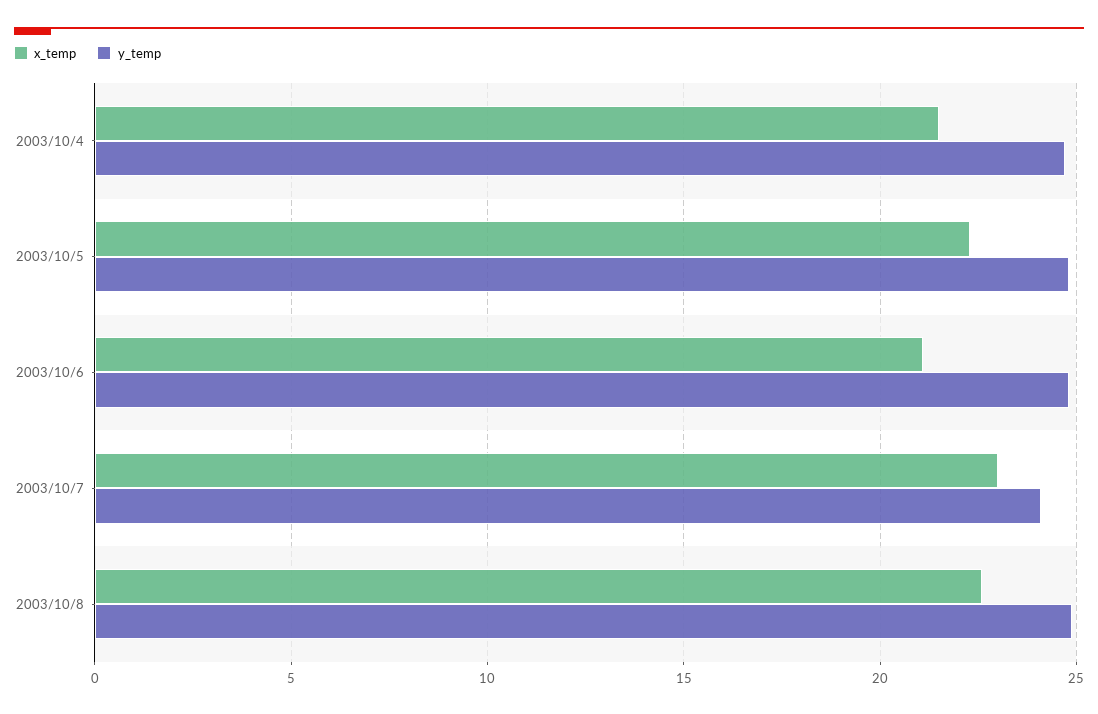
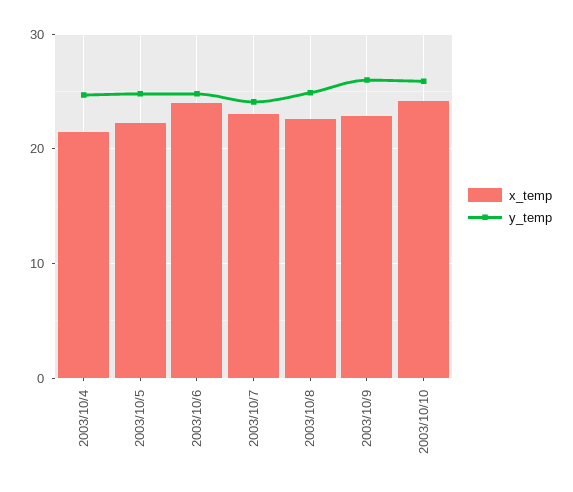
x_temp, 2003/10/6: 21 -> 24
x_temp, 2003/10/9: none -> 23
y_temp, 2003/10/9: none -> 26
x_temp, 2003/10/10: none -> 24
y_temp, 2003/10/10: none -> 26

